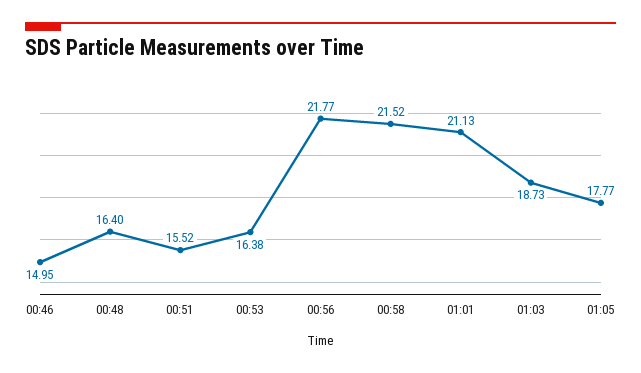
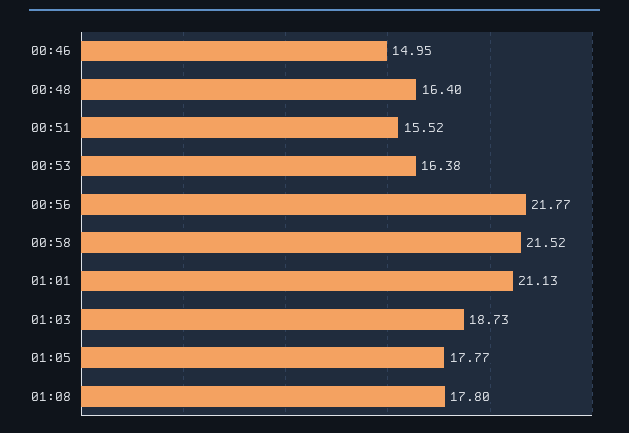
01:08: none -> 17.8

